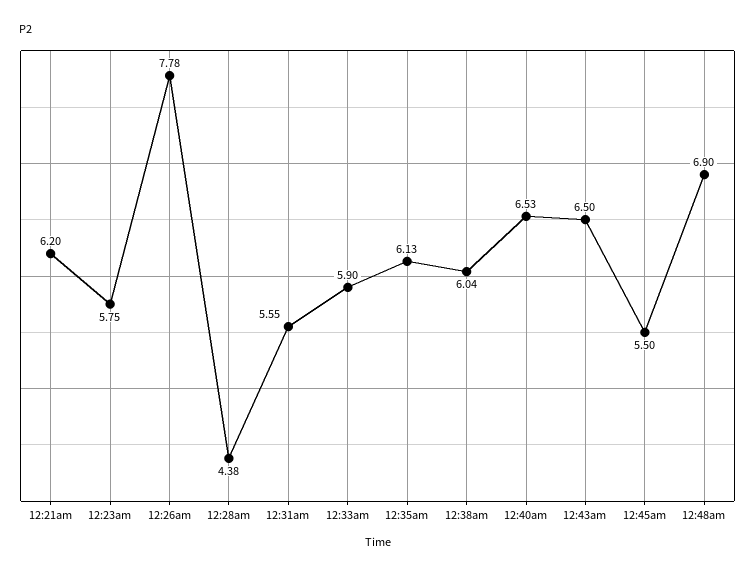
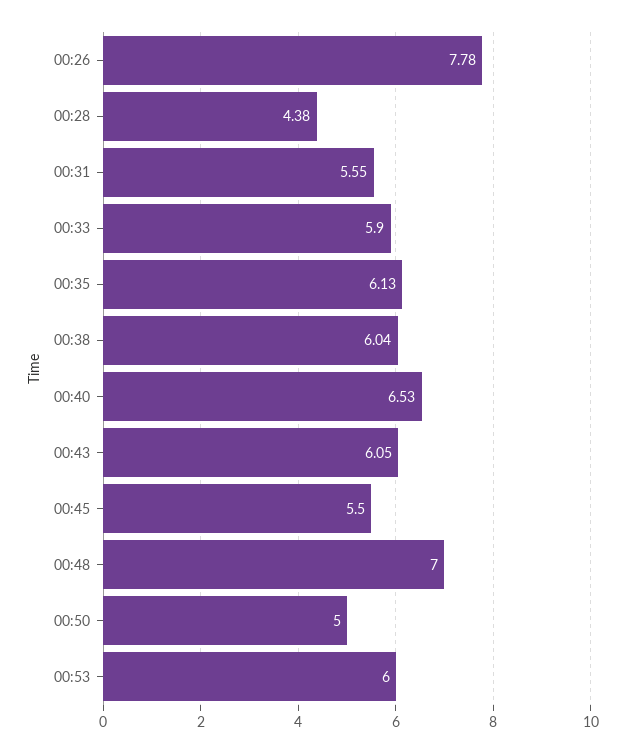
12:21am: 6.2 -> none
12:23am: 5.75 -> none
12:43am: 6.5 -> 6.05
12:48am: 6.9 -> 7
00:50: none -> 5
00:53: none -> 6

